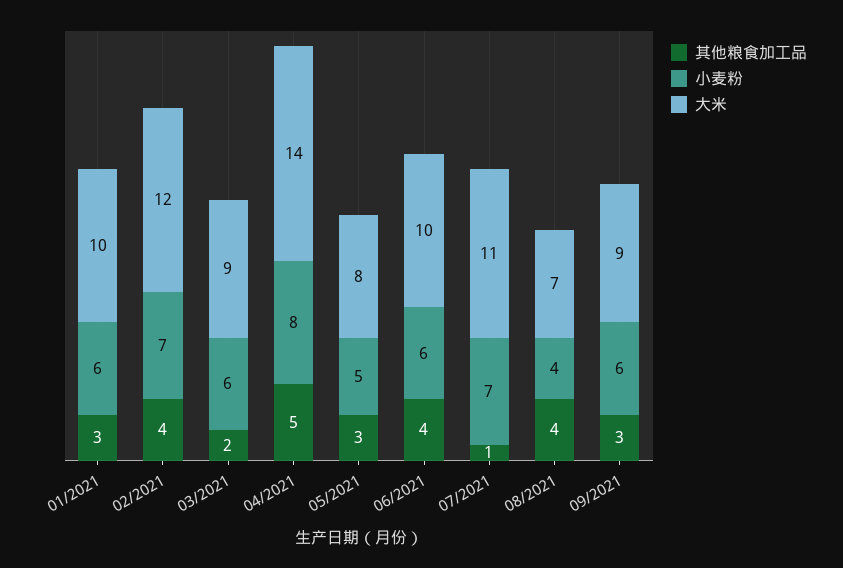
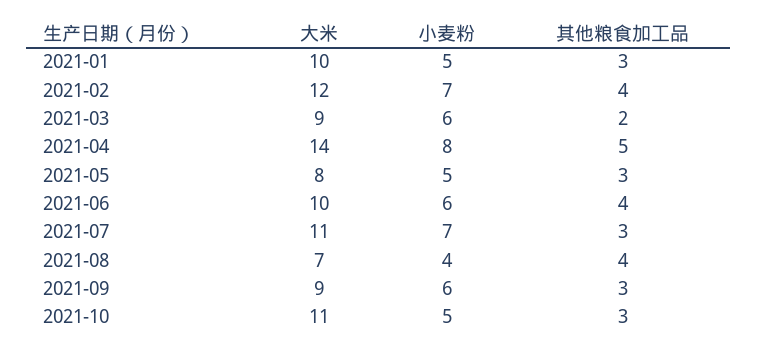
小麦粉, 01/2021: 6 -> 5
其他粮食加工品, 07/2021: 1 -> 3
大米, 2021-10: none -> 11
小麦粉, 2021-10: none -> 5
其他粮食加工品, 2021-10: none -> 3

